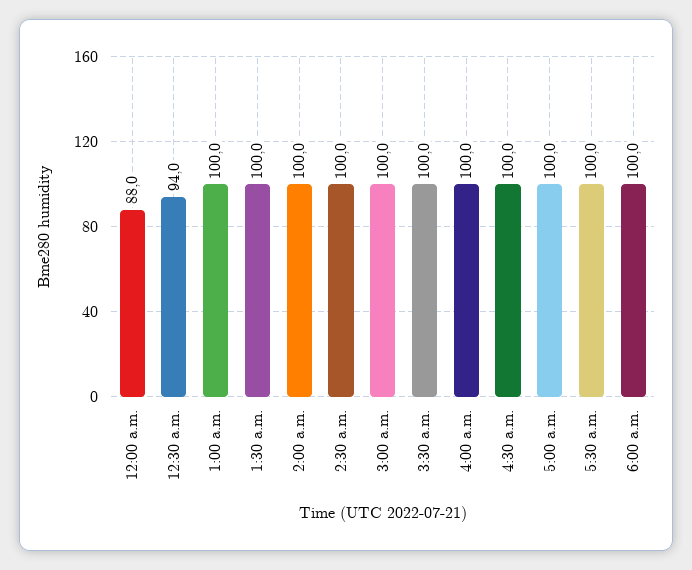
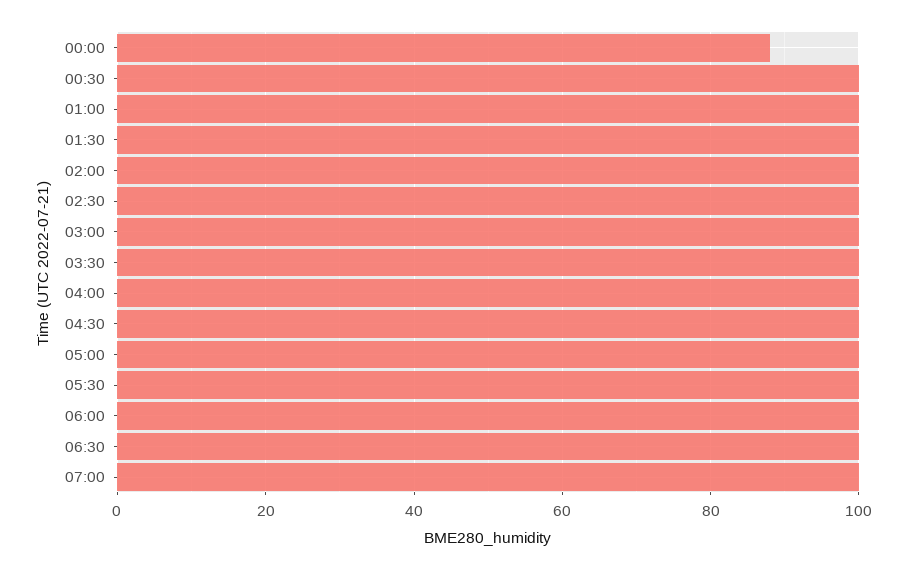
12:30 a.m.: 94 -> 100
06:30: none -> 100
07:00: none -> 100

